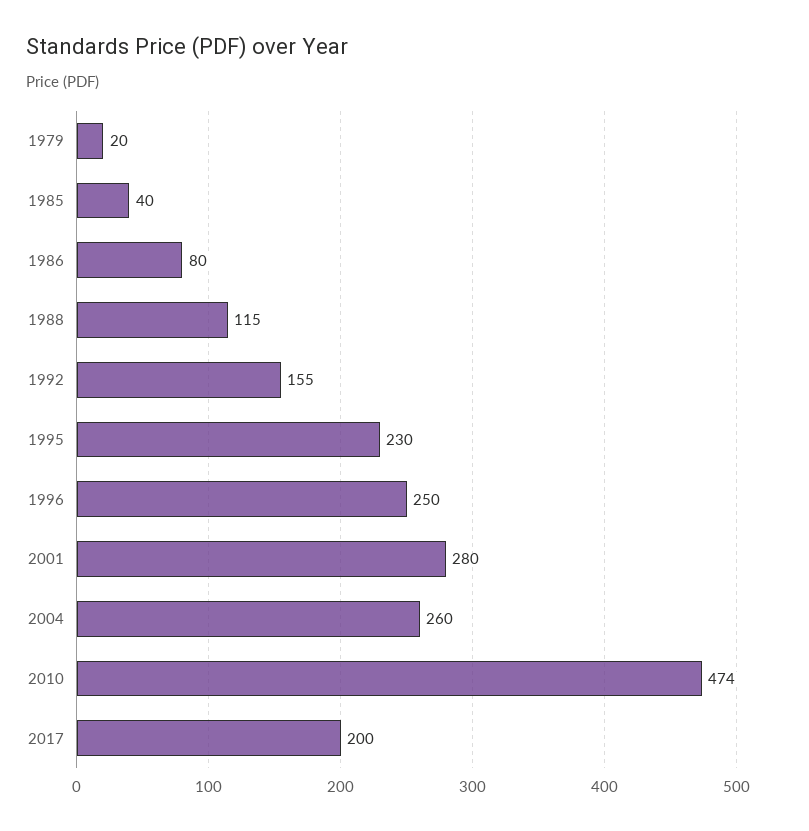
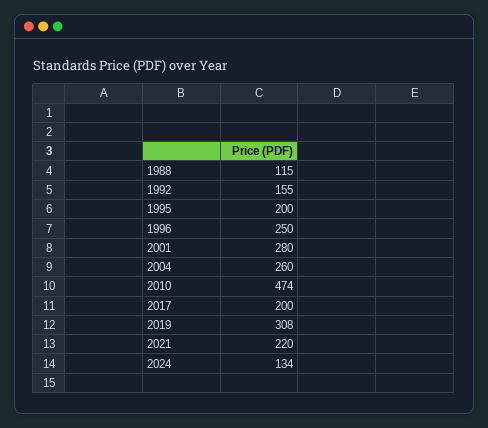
1979: 20 -> none
1985: 40 -> none
1986: 80 -> none
1995: 230 -> 200
2019: none -> 308
2021: none -> 220
2024: none -> 134

